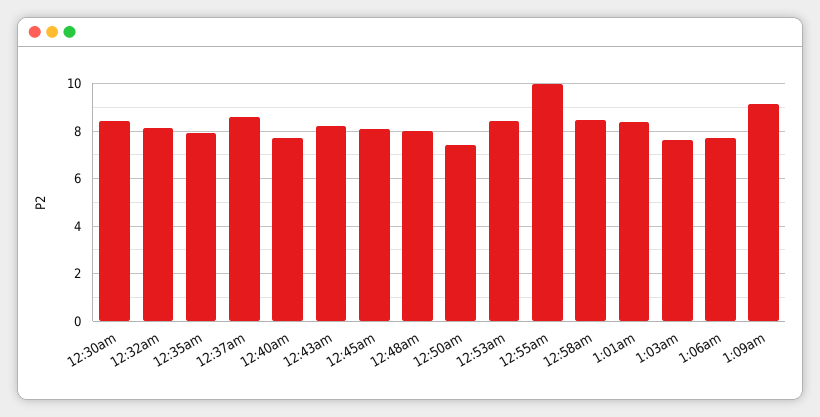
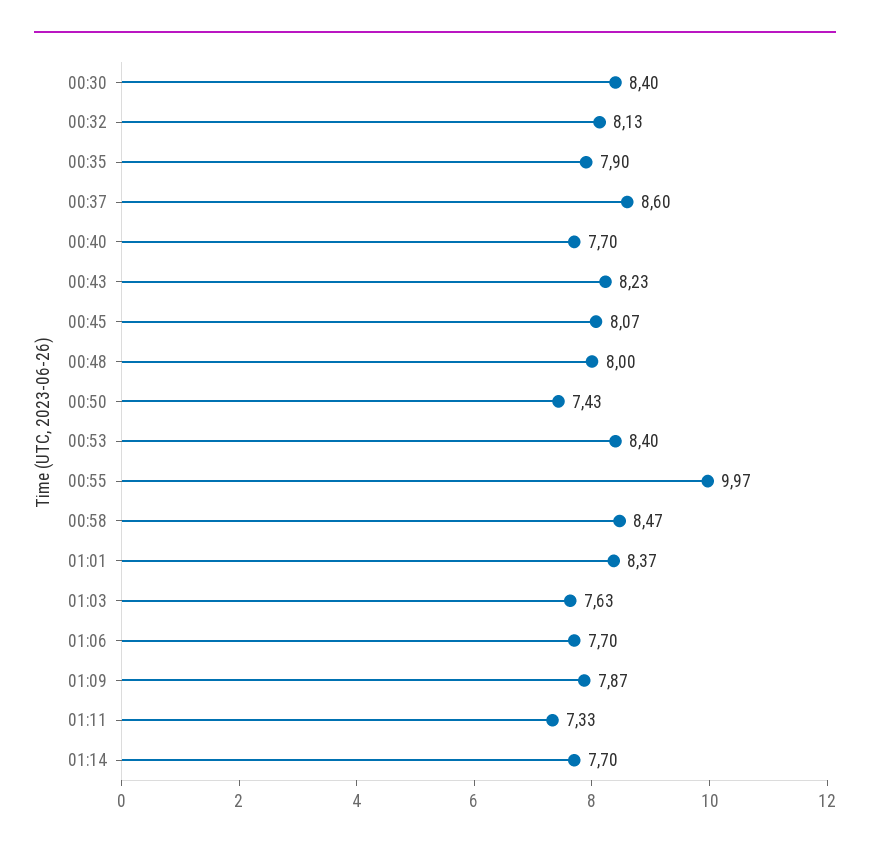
1:09am: 9 -> 7.87
01:11: none -> 7.33
01:14: none -> 7.7

